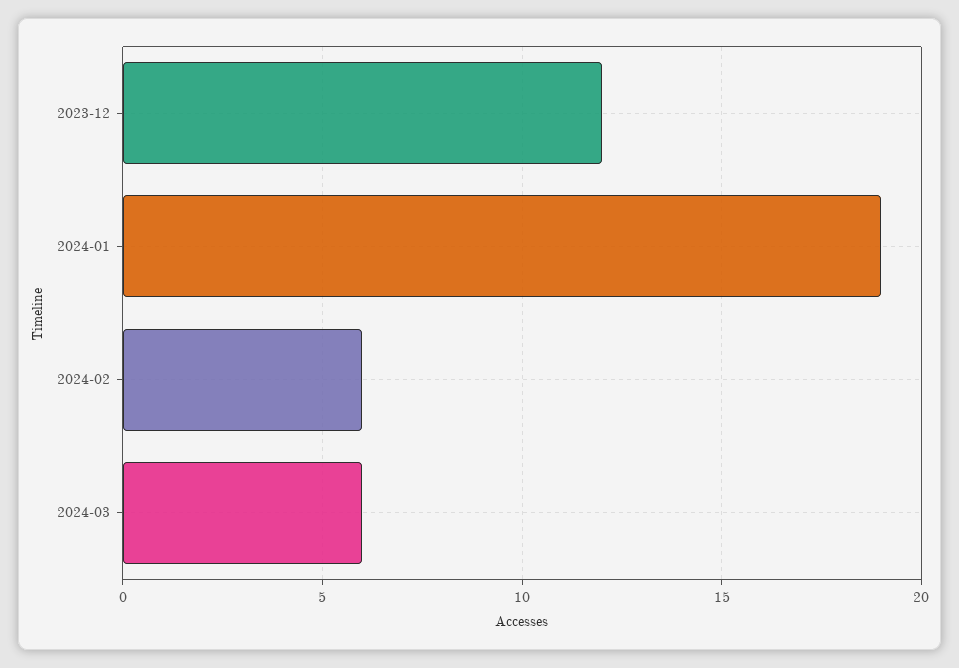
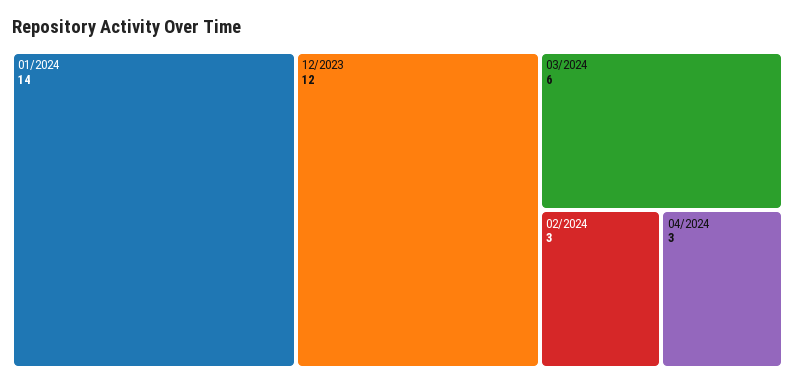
2024-01: 19 -> 14
2024-02: 6 -> 3
04/2024: none -> 3

